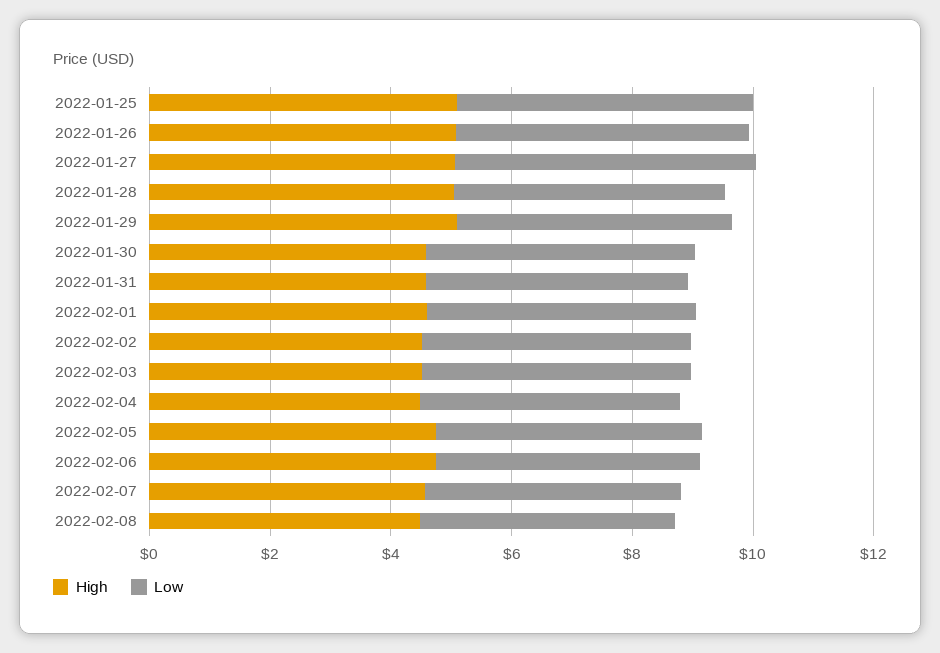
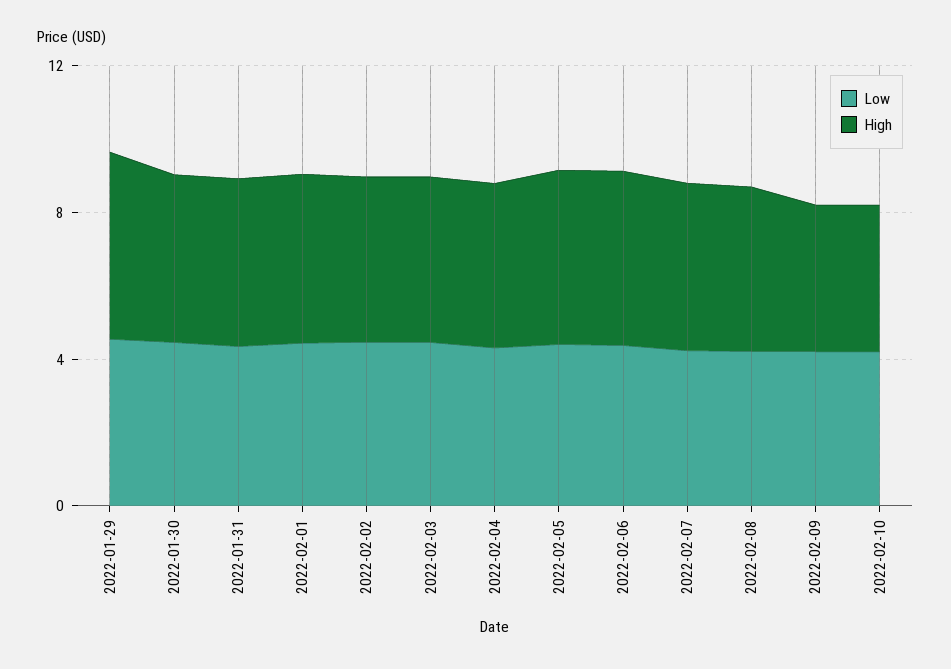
High, 2022-01-25: 5 -> none
Low, 2022-01-25: 5 -> none
High, 2022-01-26: 5 -> none
Low, 2022-01-26: 5 -> none
High, 2022-01-27: 5 -> none
Low, 2022-01-27: 5 -> none
High, 2022-01-28: 5 -> none
Low, 2022-01-28: 4.5 -> none
Low, 2022-02-09: none -> 4
High, 2022-02-09: none -> 4
Low, 2022-02-10: none -> 4
High, 2022-02-10: none -> 4

